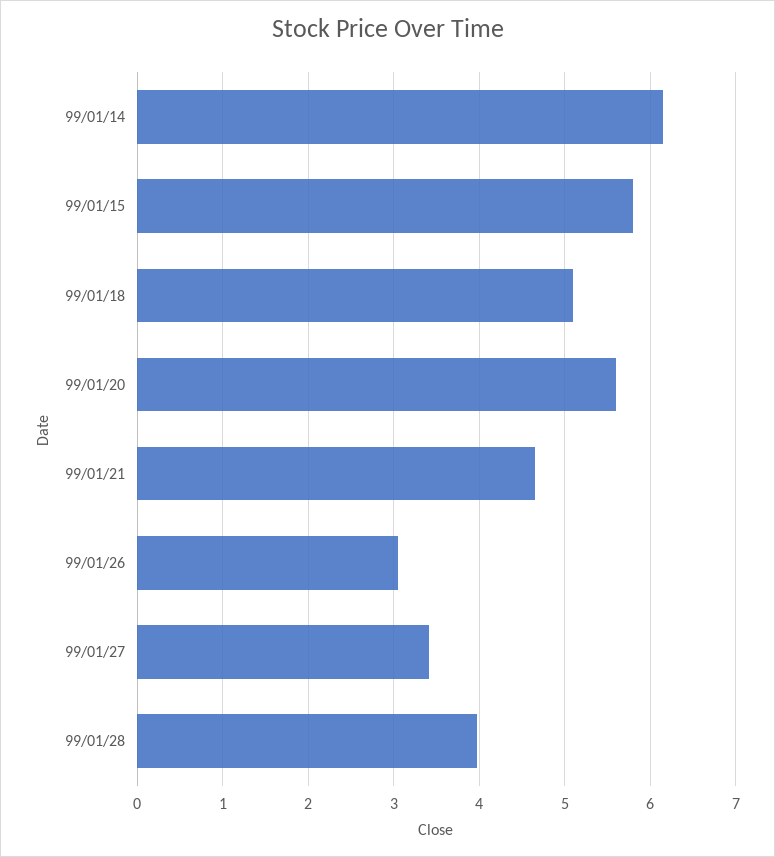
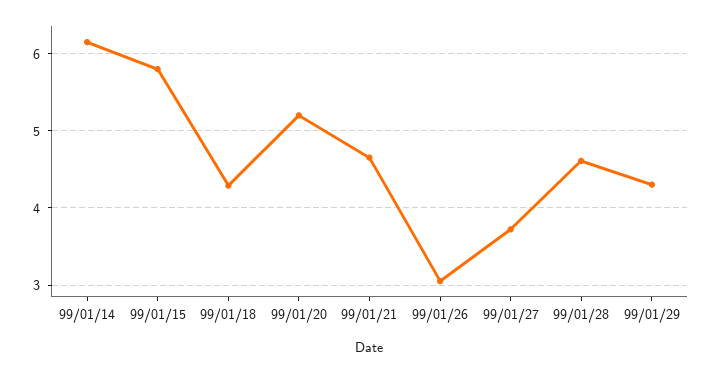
99/01/18: 5.1 -> 4.3
99/01/20: 5.6 -> 5.2
99/01/27: 3.4 -> 3.7
99/01/28: 4 -> 4.6
99/01/29: none -> 4.3

